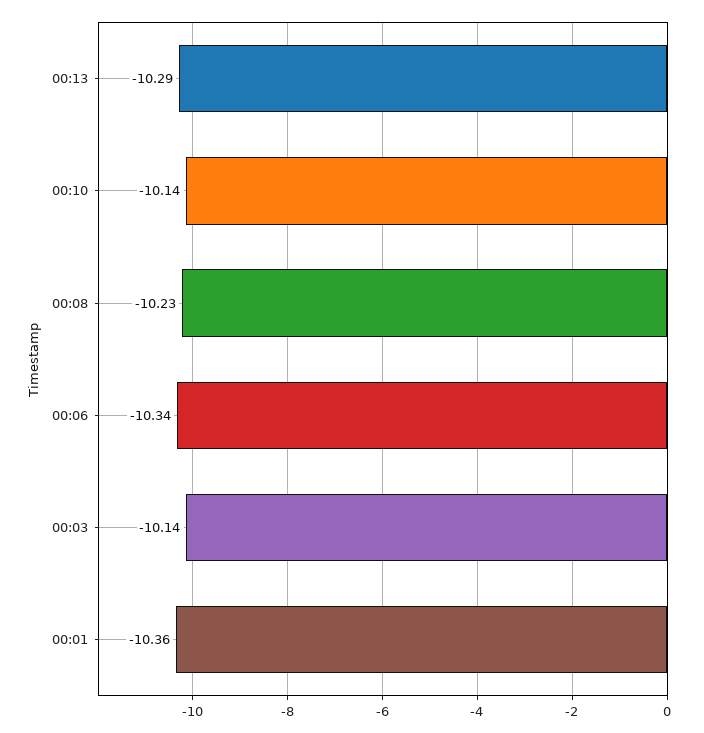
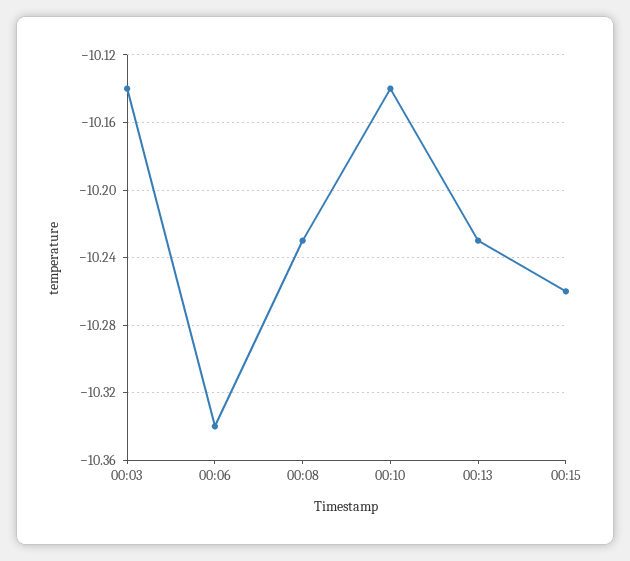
00:13: -10.29 -> -10.23
00:01: -10.36 -> none
00:15: none -> -10.26

